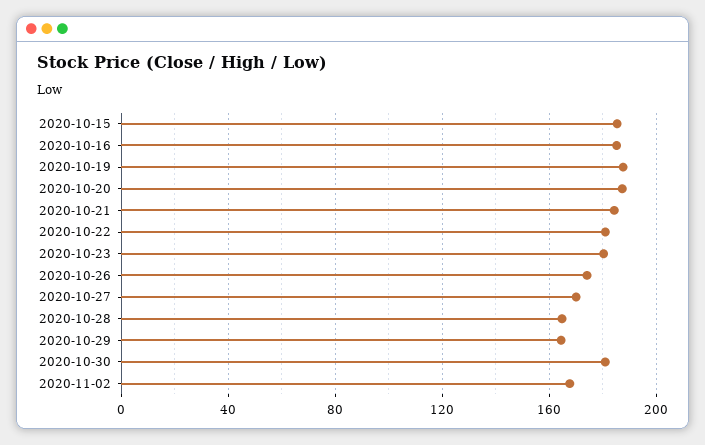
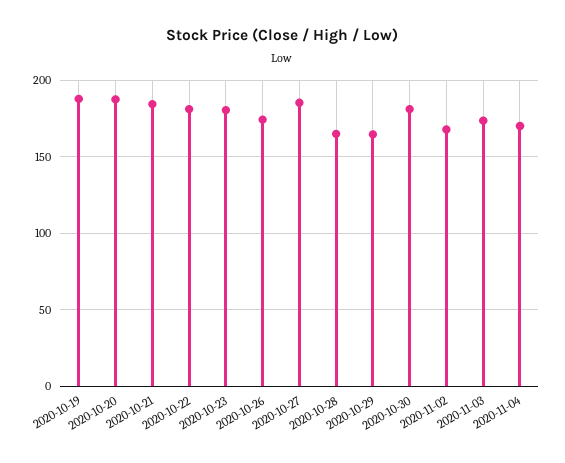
2020-10-15: 185 -> none
2020-10-16: 185 -> none
2020-10-27: 170 -> 185
2020-11-03: none -> 175
2020-11-04: none -> 170

